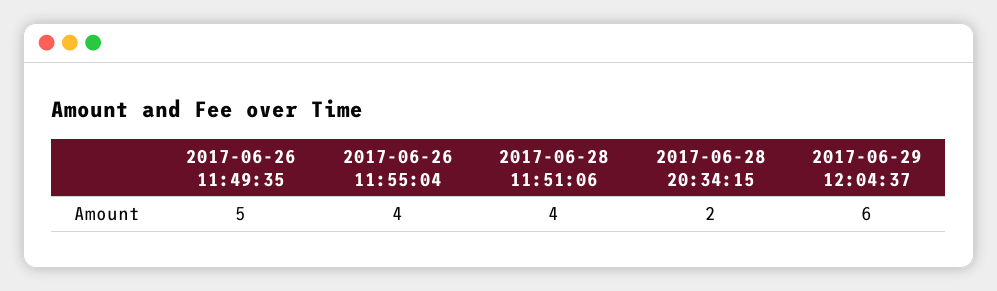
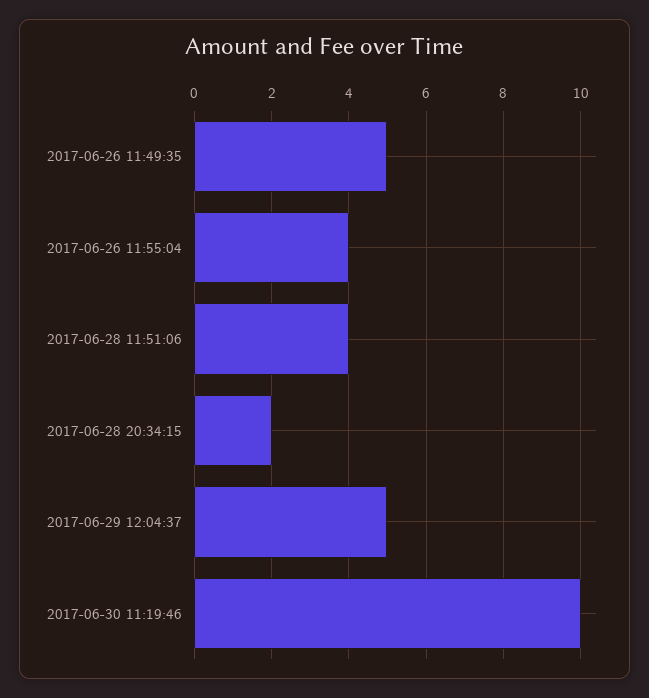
2017-06-29 12:04:37: 6 -> 5
2017-06-30 11:19:46: none -> 10

